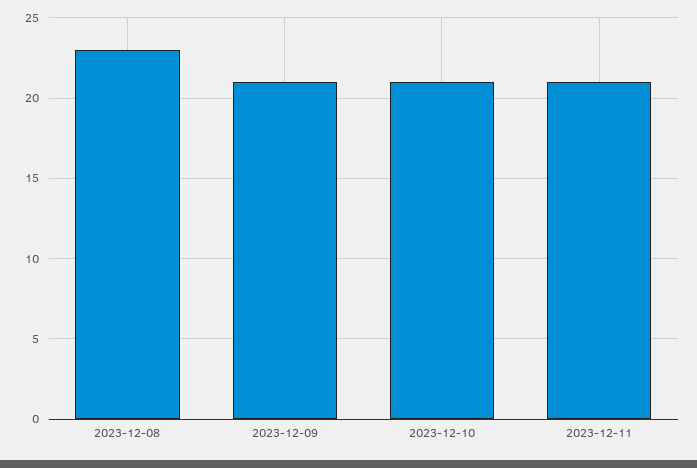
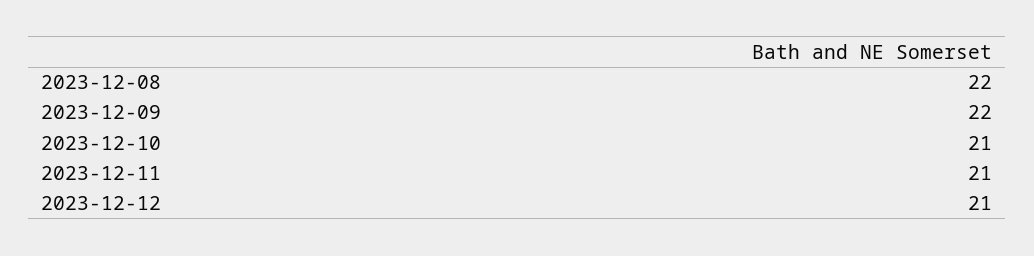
2023-12-08: 23 -> 22
2023-12-09: 21 -> 22
2023-12-12: none -> 21

